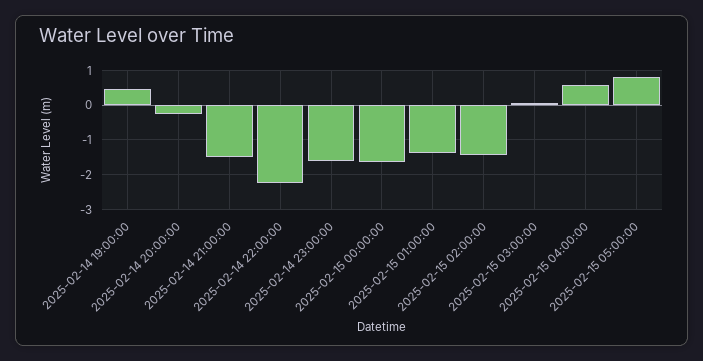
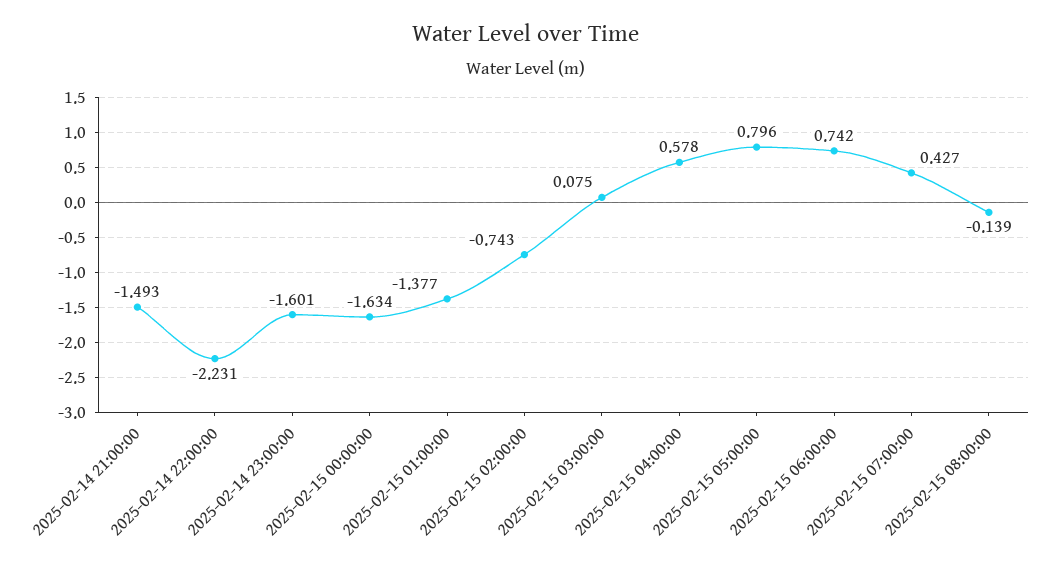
2025-02-14 19:00:00: 0.4 -> none
2025-02-14 20:00:00: -0.2 -> none
2025-02-15 02:00:00: -1.4 -> -0.743
2025-02-15 06:00:00: none -> 0.742
2025-02-15 07:00:00: none -> 0.427
2025-02-15 08:00:00: none -> -0.139

